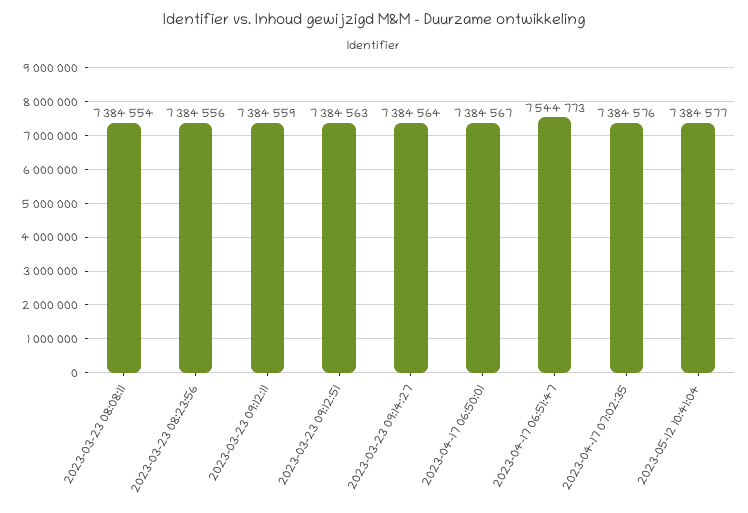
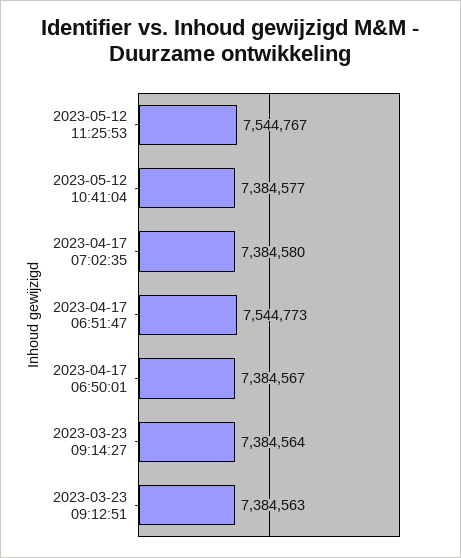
2023-03-23 08:08:11: 7384554 -> none
2023-03-23 08:23:56: 7384556 -> none
2023-03-23 09:12:11: 7384559 -> none
2023-04-17 07:02:35: 7384576 -> 7384580
2023-05-12 11:25:53: none -> 7544767

